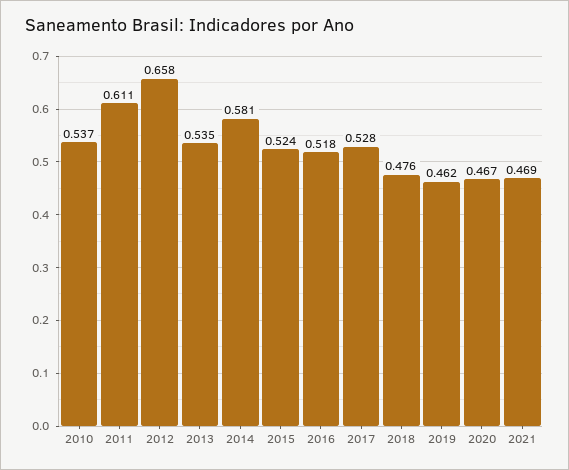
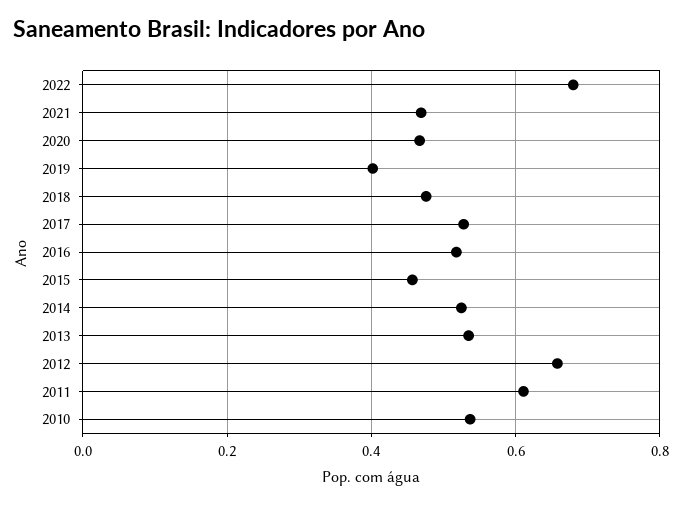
2014: 0.581 -> 0.52
2015: 0.524 -> 0.46
2019: 0.462 -> 0.4
2022: none -> 0.68

